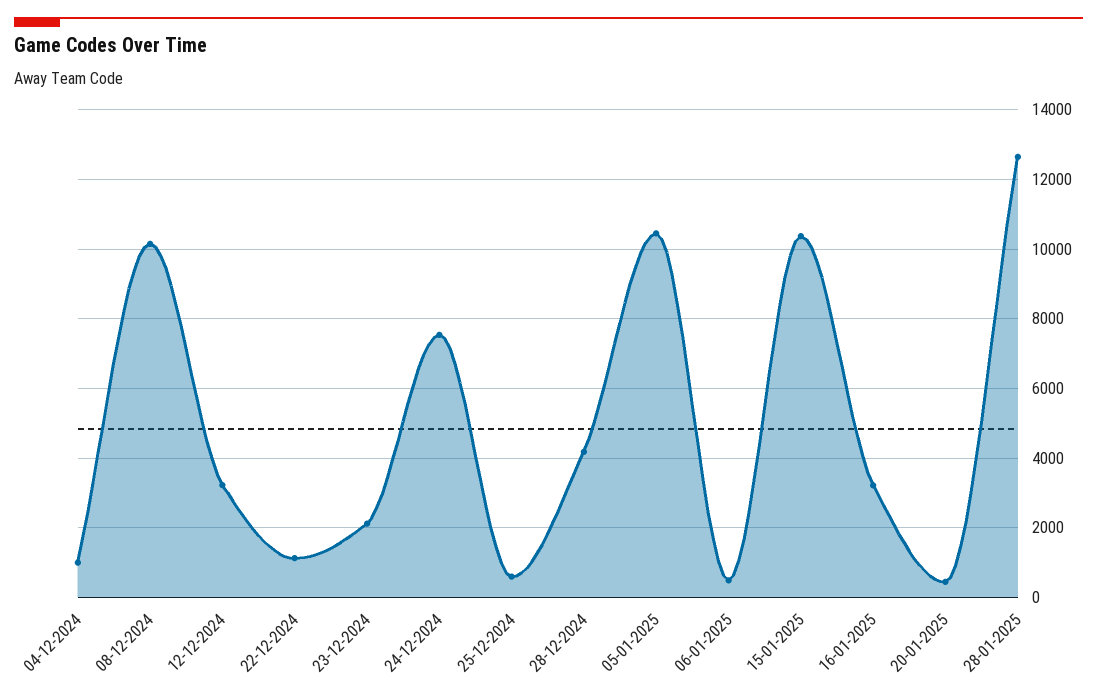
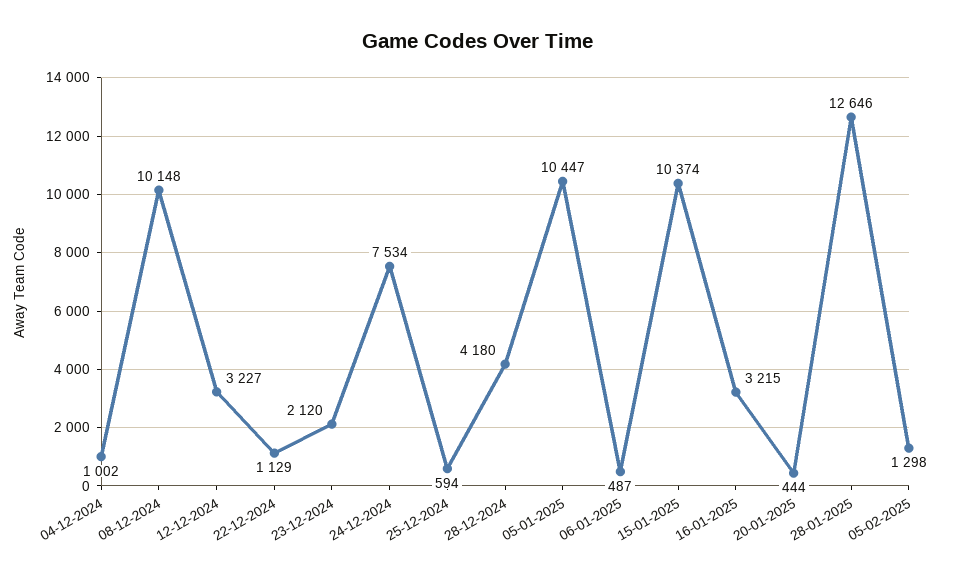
05-02-2025: none -> 1298

